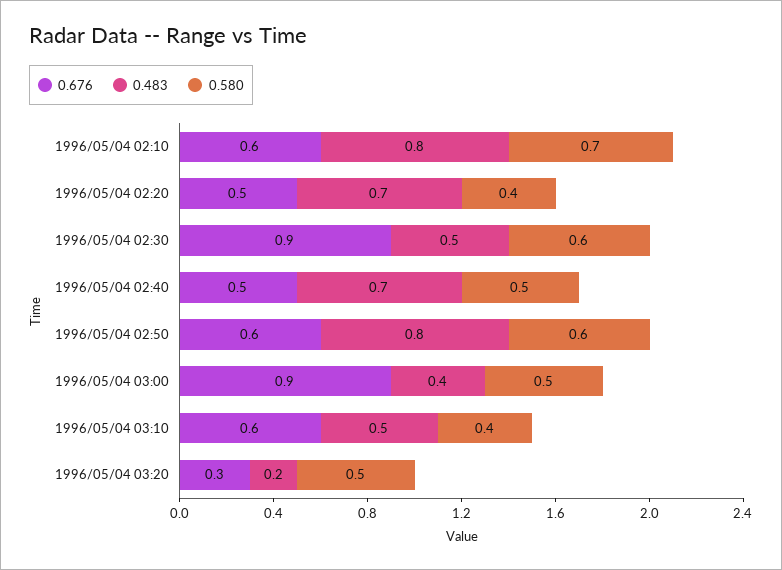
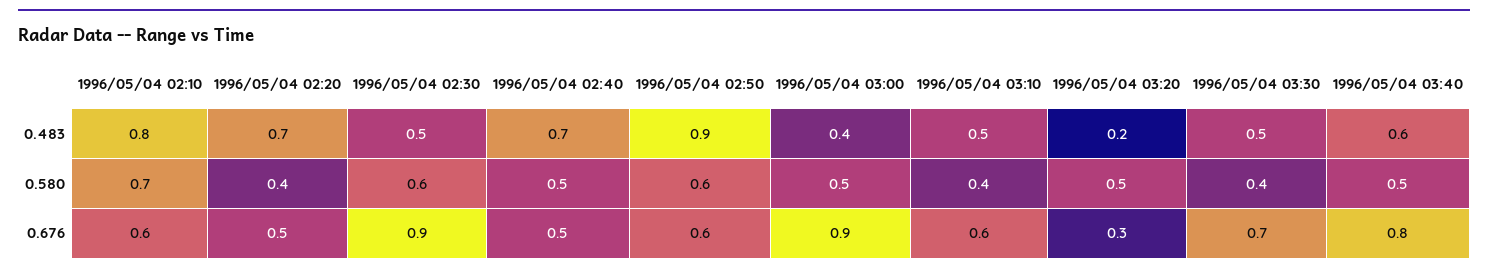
0.483, 1996/05/04 02:50: 0.8 -> 0.9
0.483, 1996/05/04 03:30: none -> 0.5
0.483, 1996/05/04 03:40: none -> 0.6
0.580, 1996/05/04 03:30: none -> 0.4
0.580, 1996/05/04 03:40: none -> 0.5
0.676, 1996/05/04 03:30: none -> 0.7
0.676, 1996/05/04 03:40: none -> 0.8

